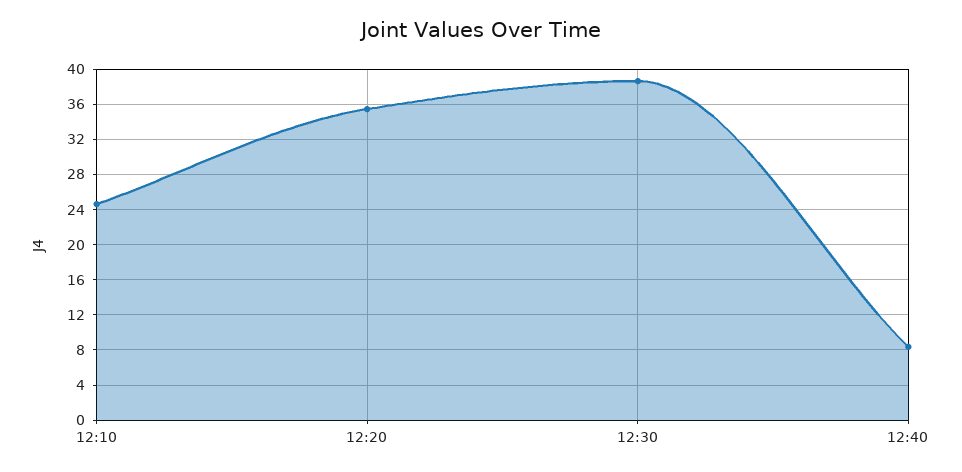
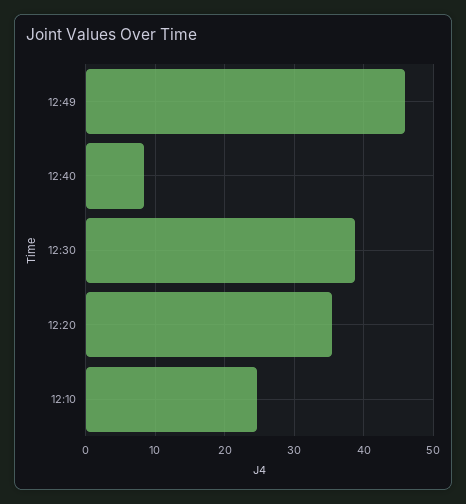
12:49: none -> 46

